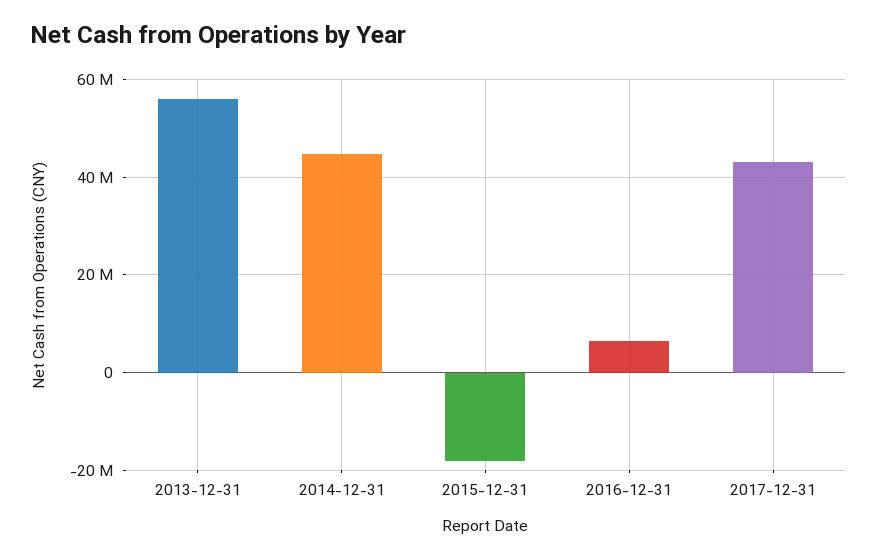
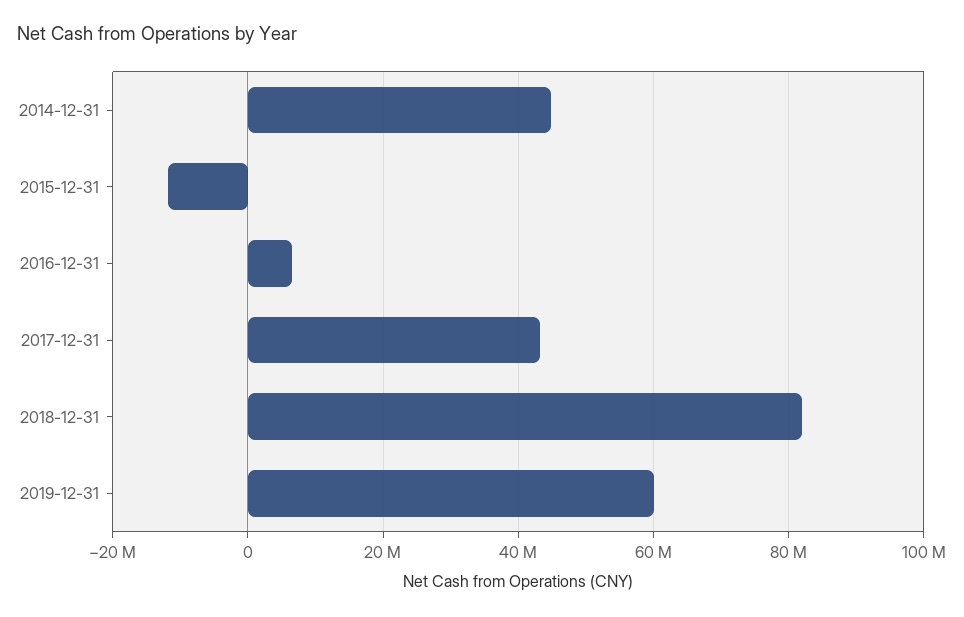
2013-12-31: 56000000 -> none
2015-12-31: -18000000 -> -12000000
2018-12-31: none -> 82000000
2019-12-31: none -> 60000000

